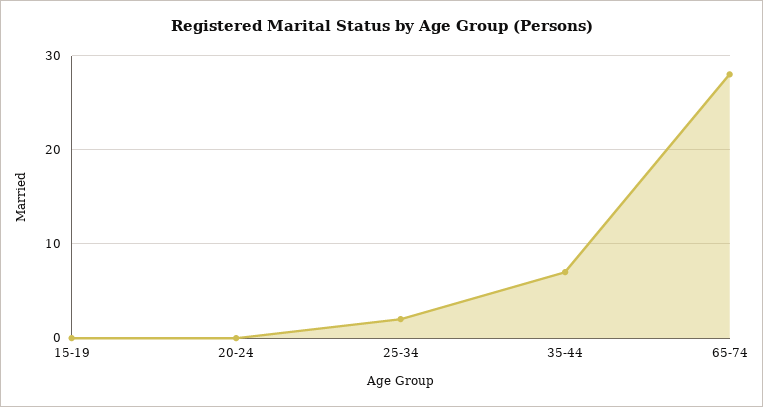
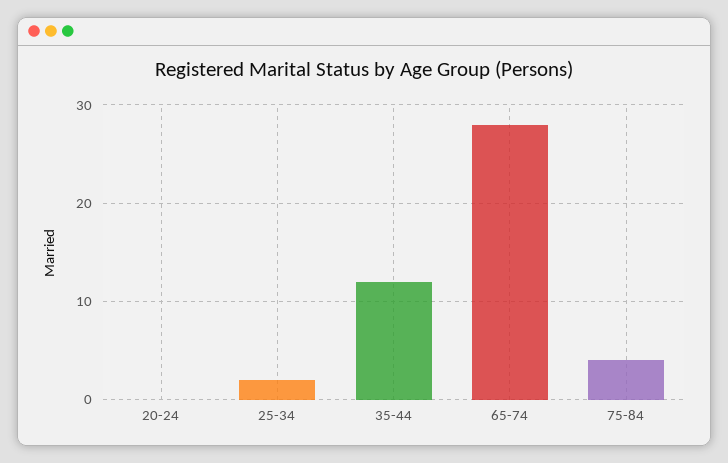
15-19: 0 -> none
35-44: 7 -> 12
75-84: none -> 4

